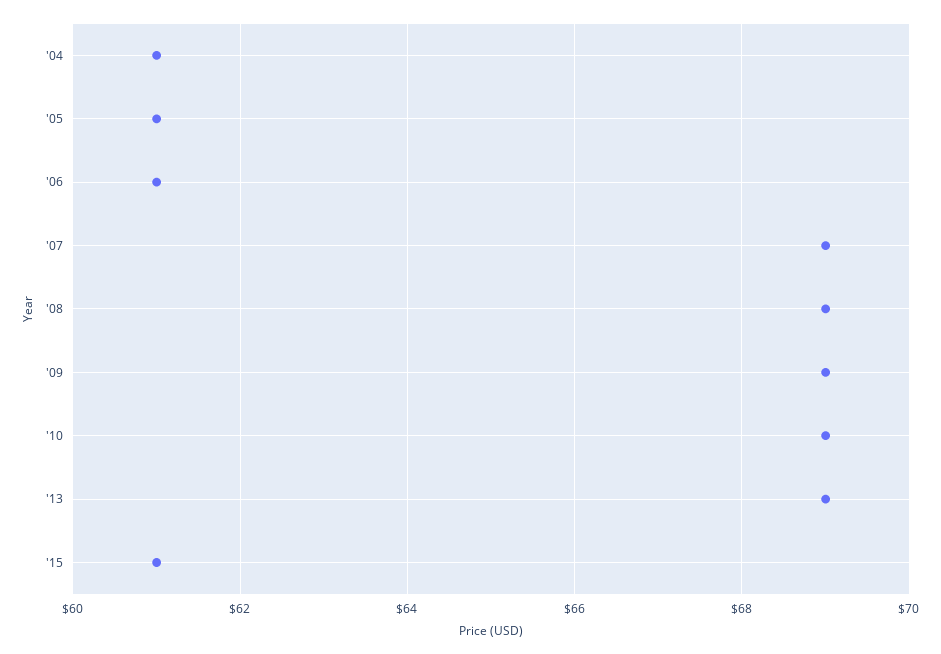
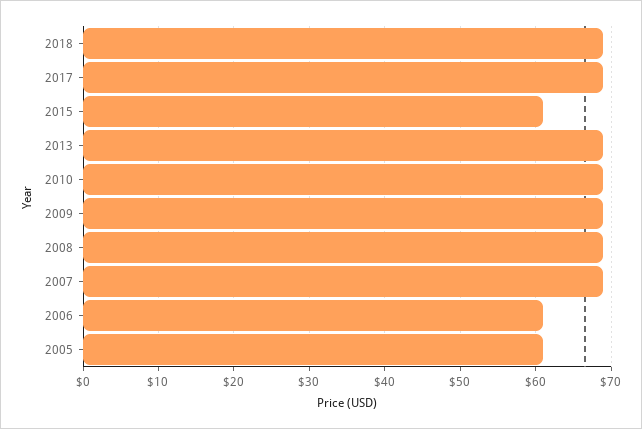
'04: 61 -> none
2018: none -> 69
2017: none -> 69

